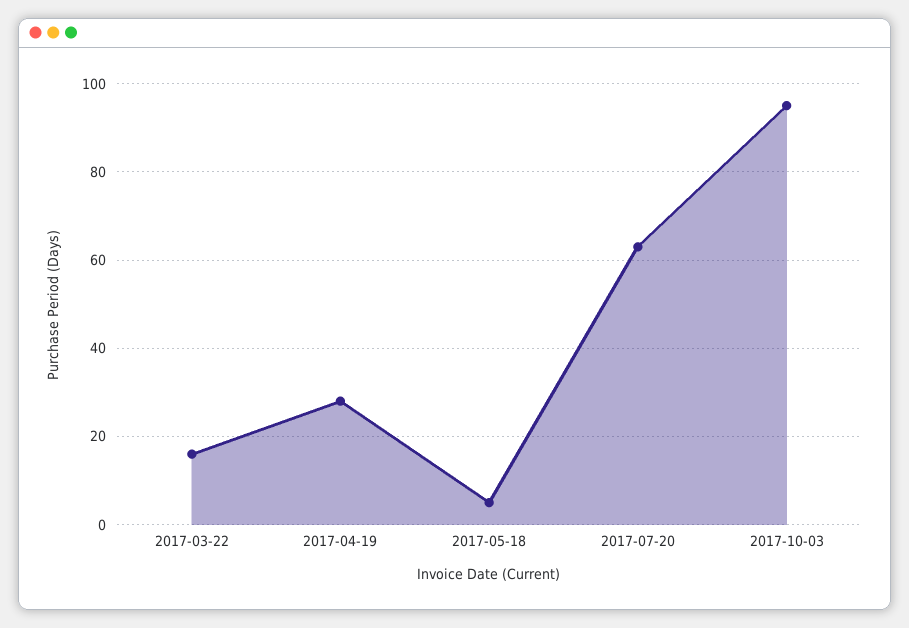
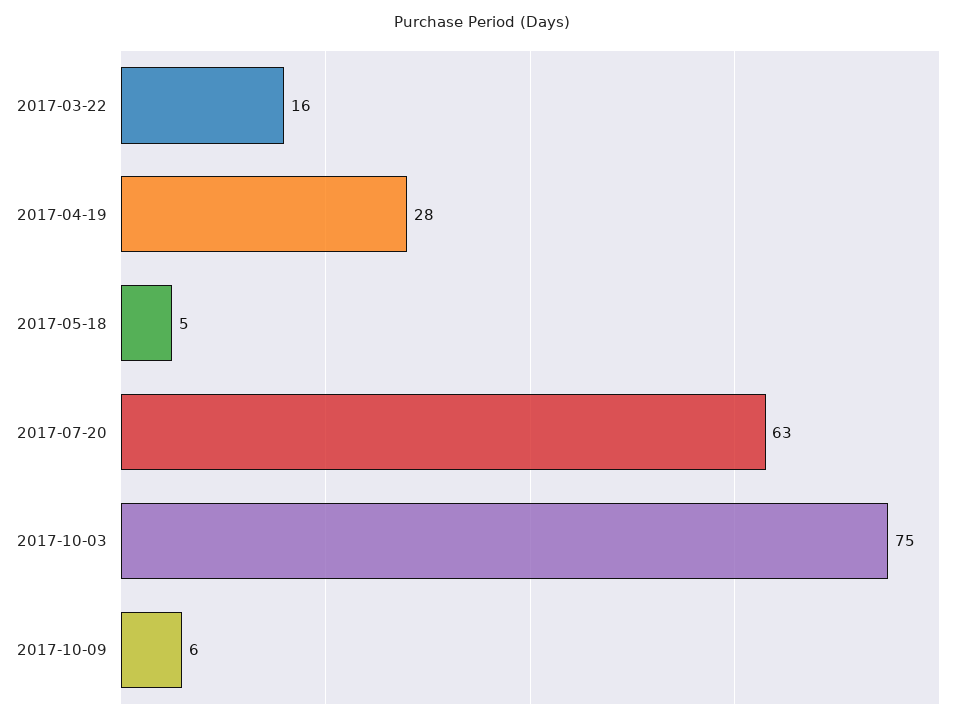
2017-10-03: 95 -> 75
2017-10-09: none -> 6

